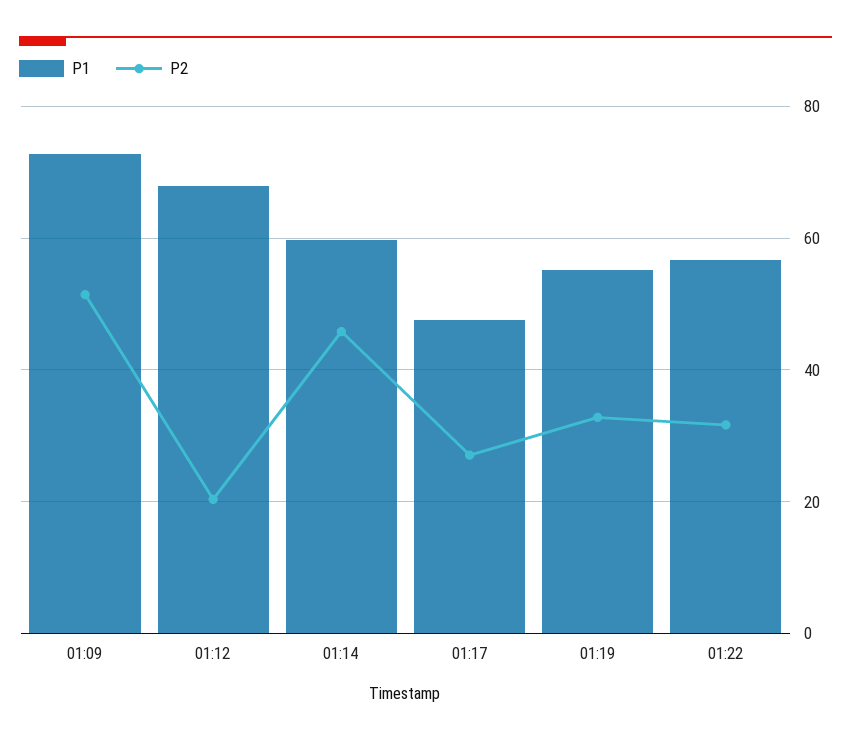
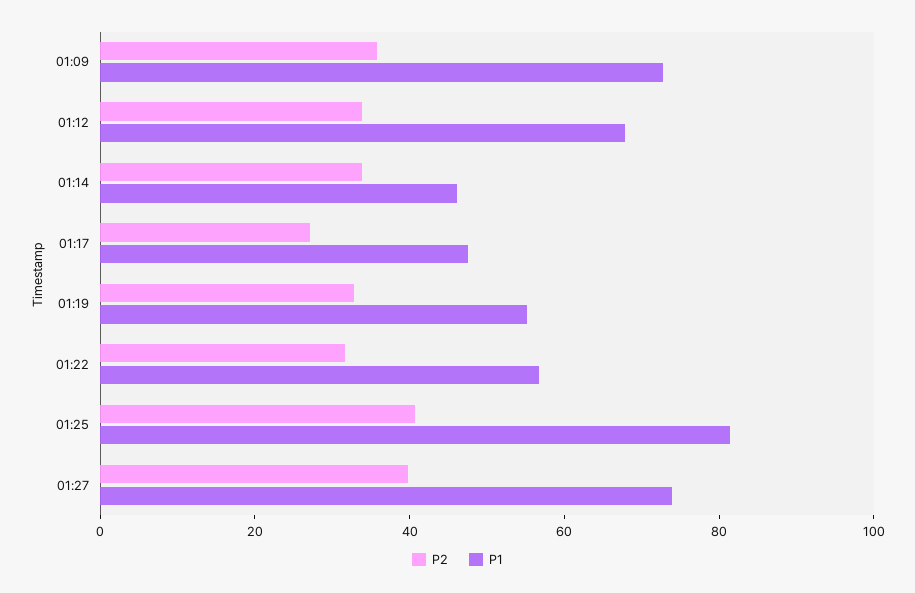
P2, 01:09: 52 -> 35
P2, 01:12: 20 -> 35
P1, 01:14: 60 -> 45
P2, 01:14: 46 -> 35
P2, 01:25: none -> 40
P1, 01:25: none -> 80
P2, 01:27: none -> 40
P1, 01:27: none -> 75

